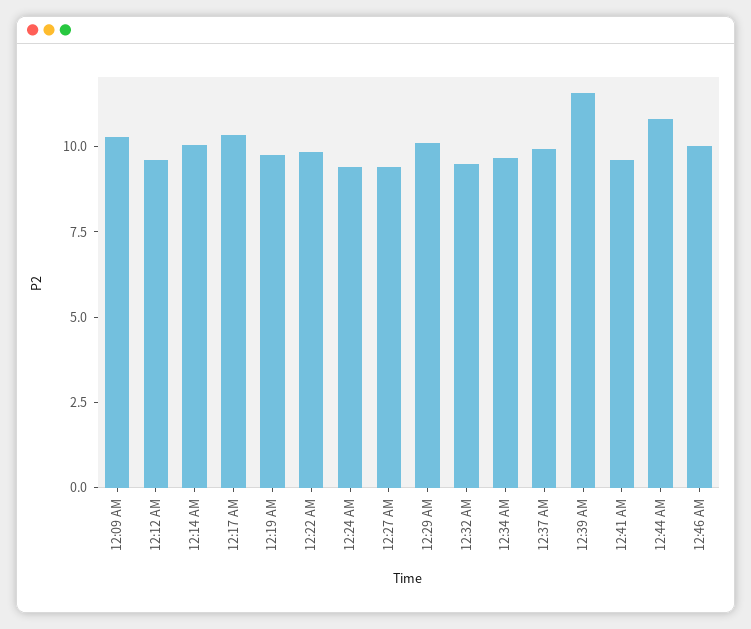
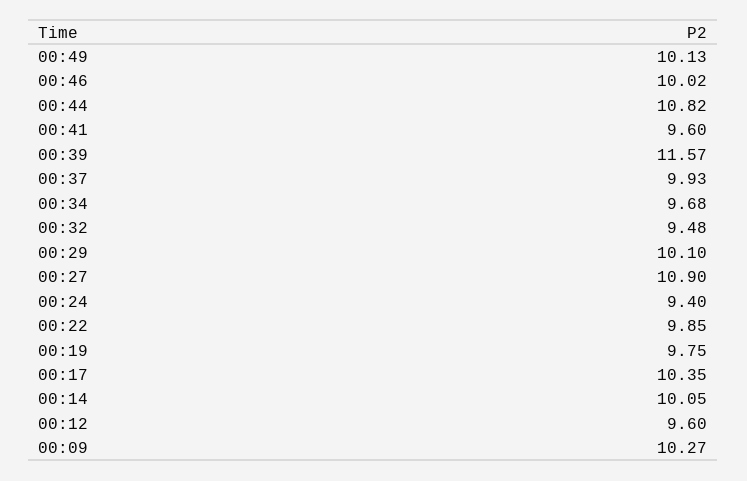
12:27 AM: 9.5 -> 10.9
00:49: none -> 10.13

